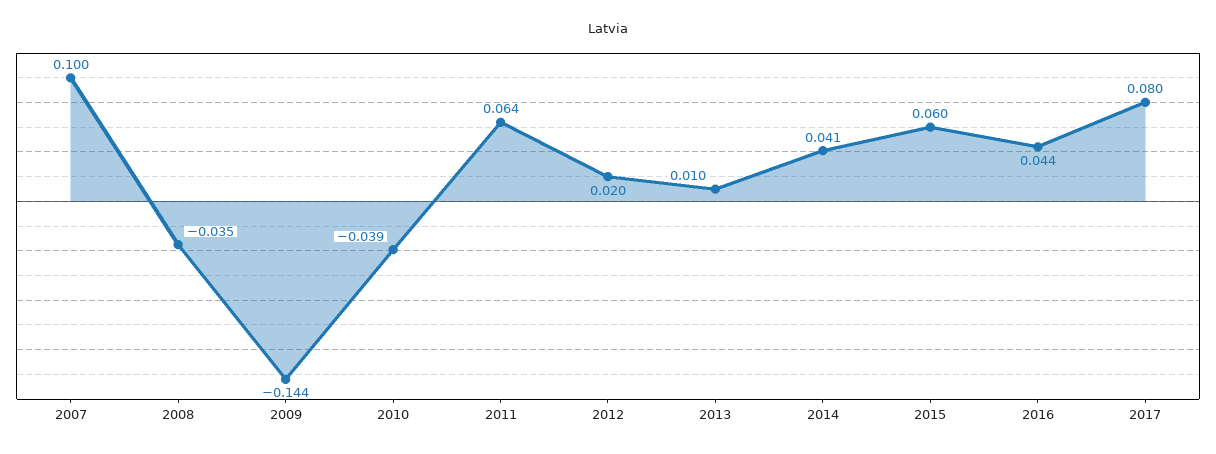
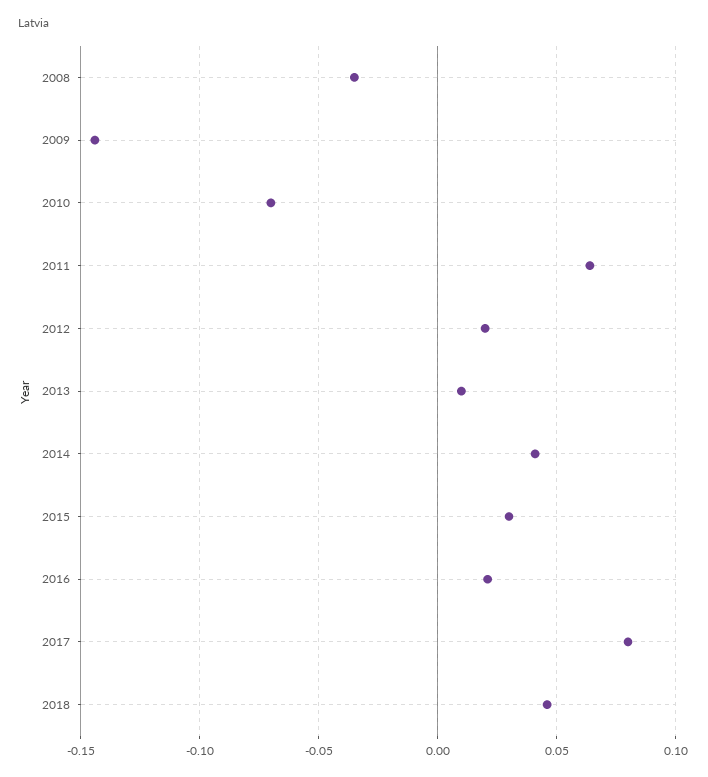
2007: 0.1 -> none
2010: -0.039 -> -0.07
2015: 0.06 -> 0.03
2016: 0.044 -> 0.02
2018: none -> 0.045

